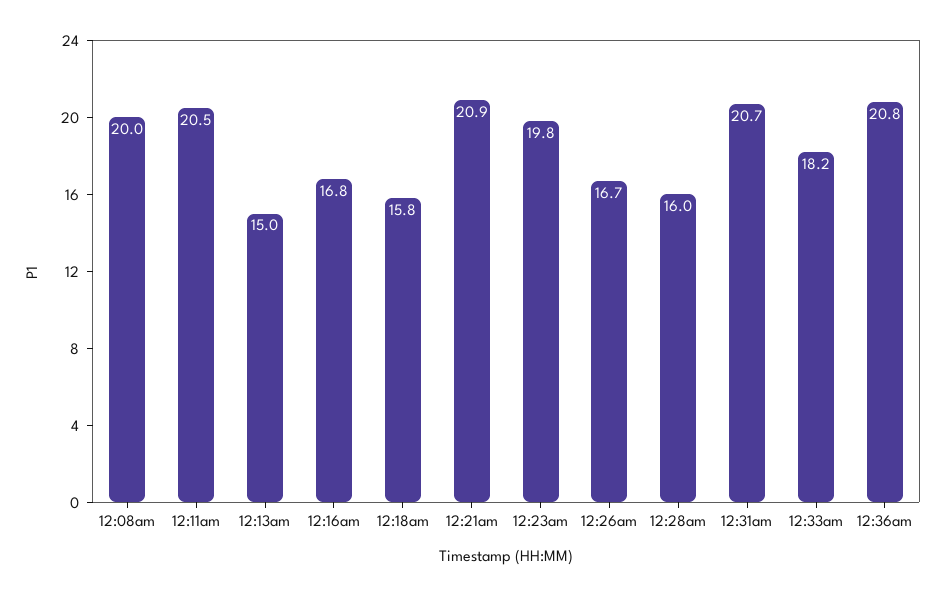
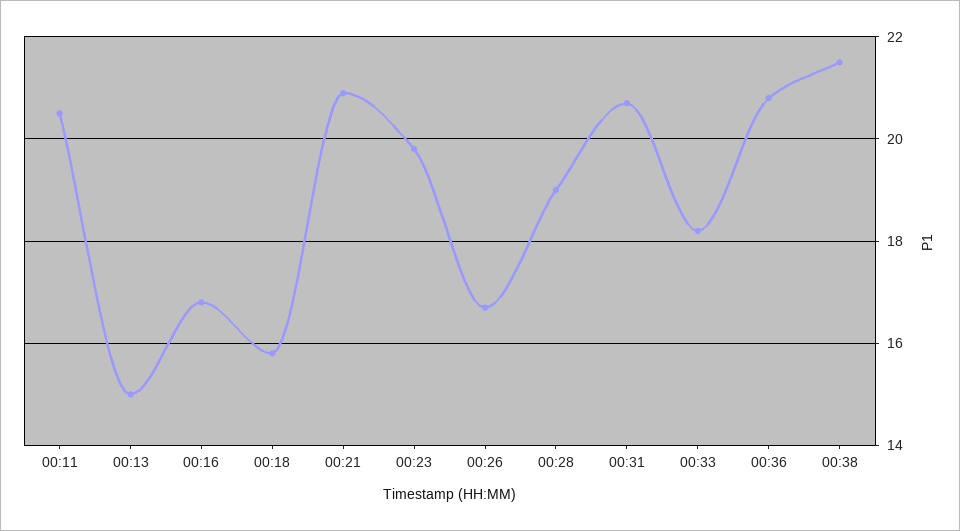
12:08am: 20 -> none
12:28am: 16 -> 19
00:38: none -> 21.5

